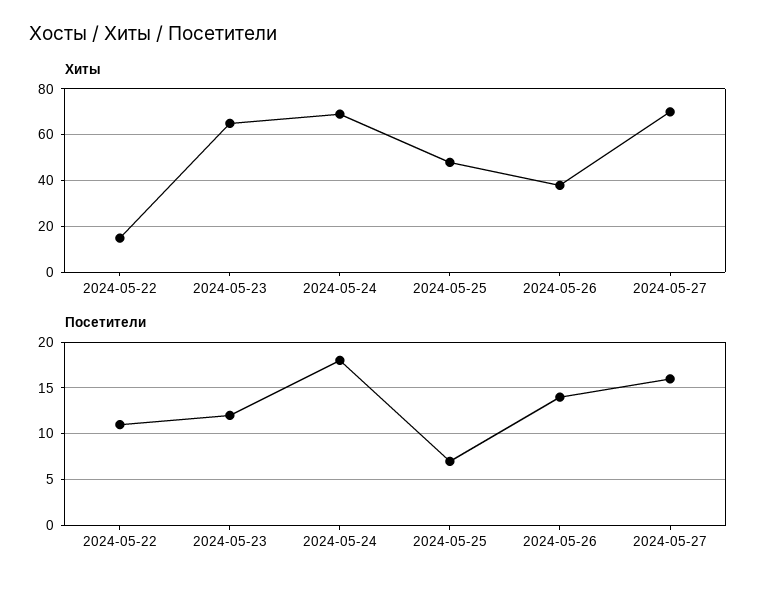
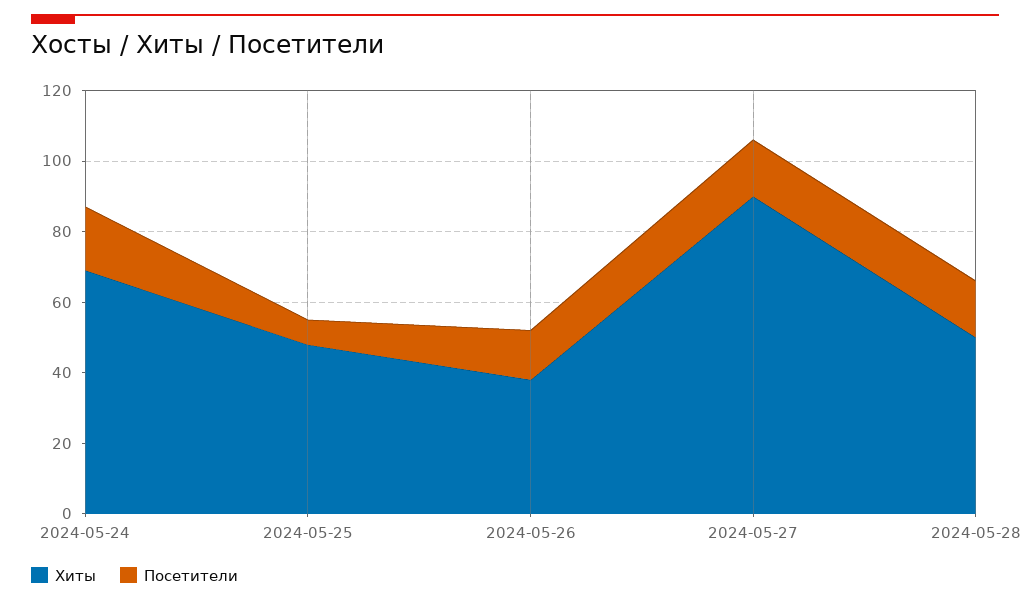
Хиты, 2024-05-22: 15 -> none
Хиты, 2024-05-23: 65 -> none
Хиты, 2024-05-27: 70 -> 90
Посетители, 2024-05-22: 11 -> none
Посетители, 2024-05-23: 12 -> none
Хиты, 2024-05-28: none -> 50
Посетители, 2024-05-28: none -> 15

